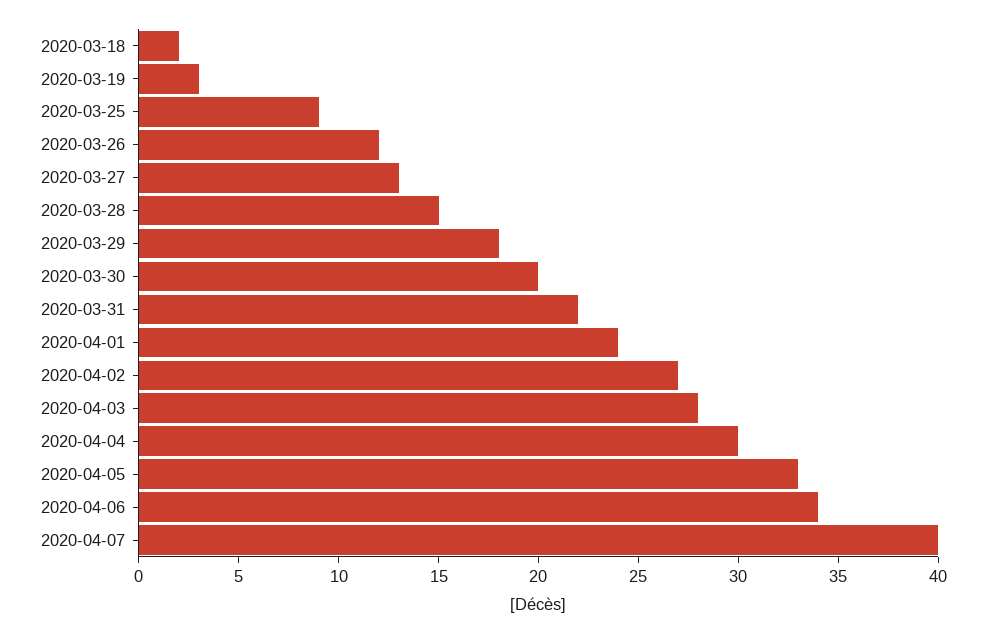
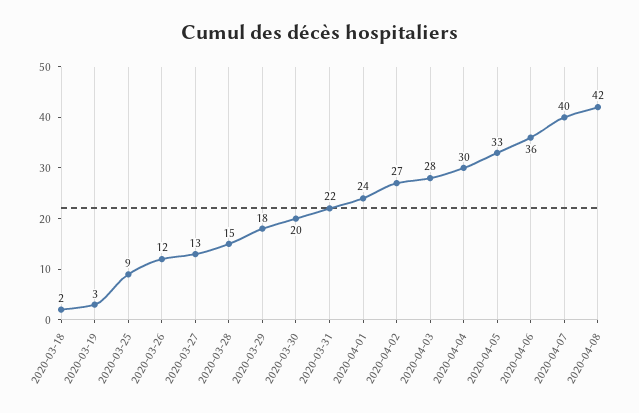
2020-04-06: 34 -> 36
2020-04-08: none -> 42

